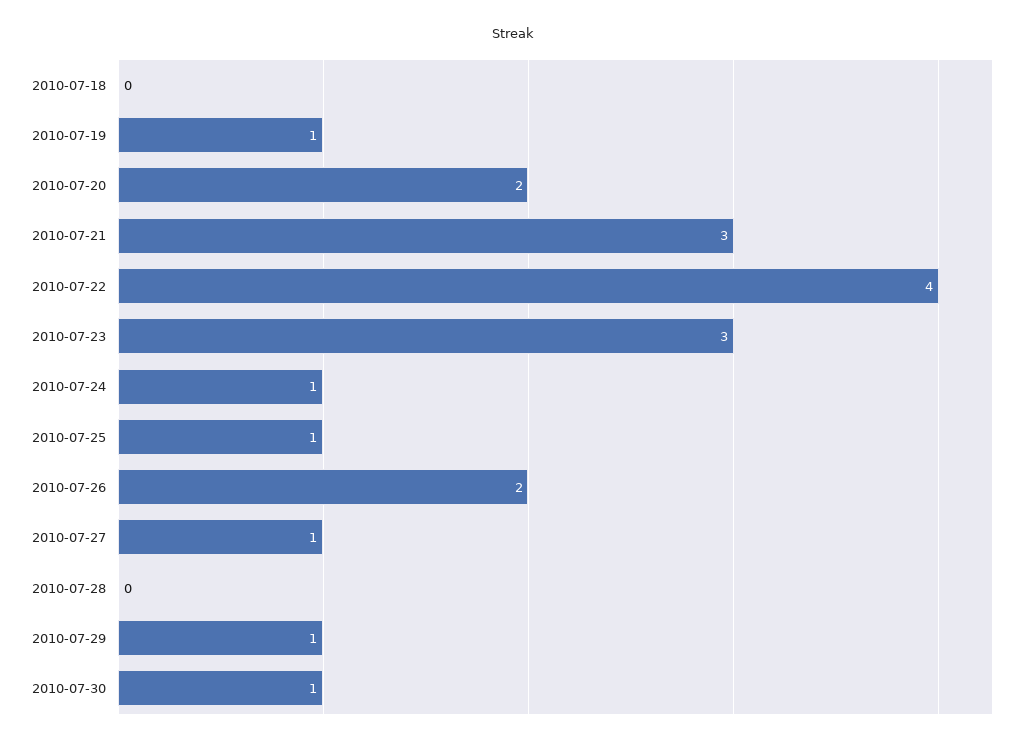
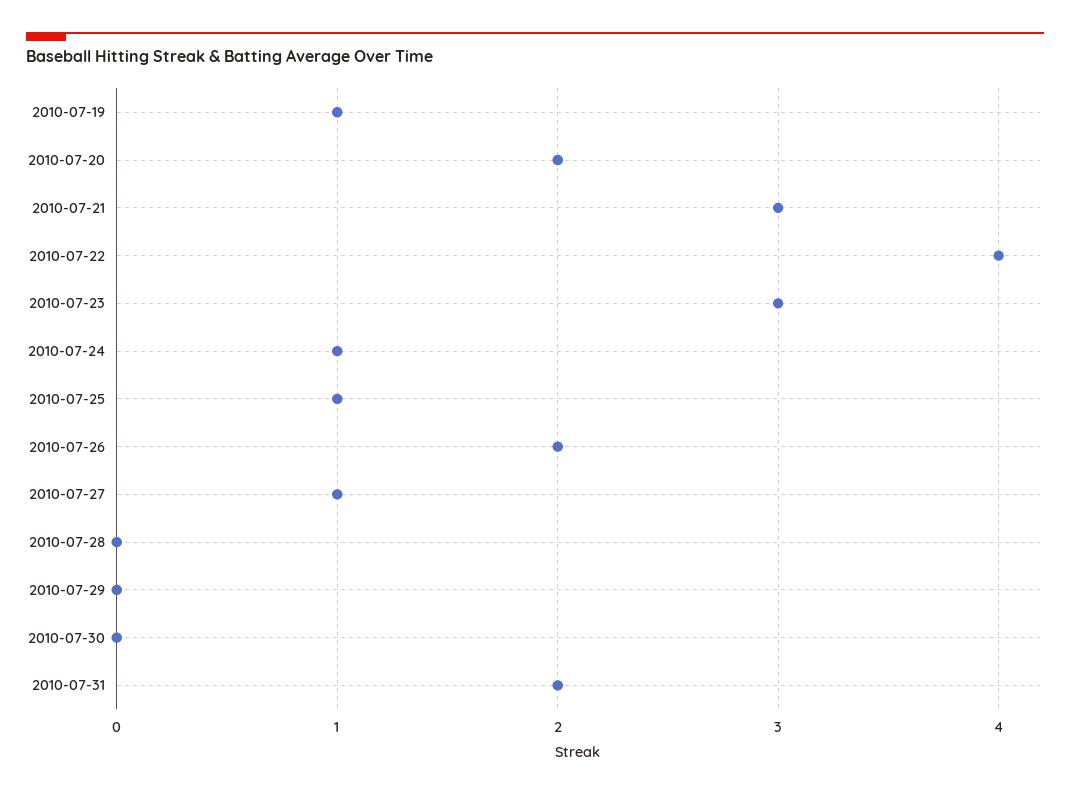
2010-07-18: 0 -> none
2010-07-29: 1 -> 0
2010-07-30: 1 -> 0
2010-07-31: none -> 2

